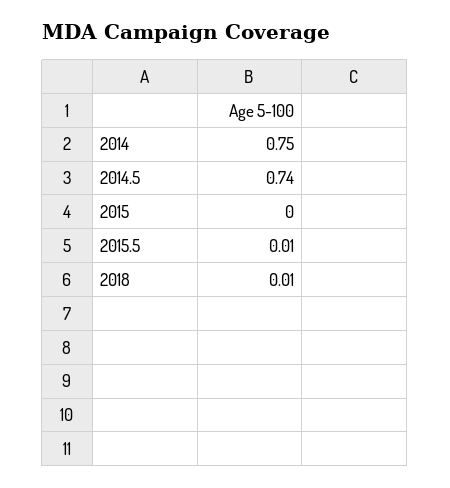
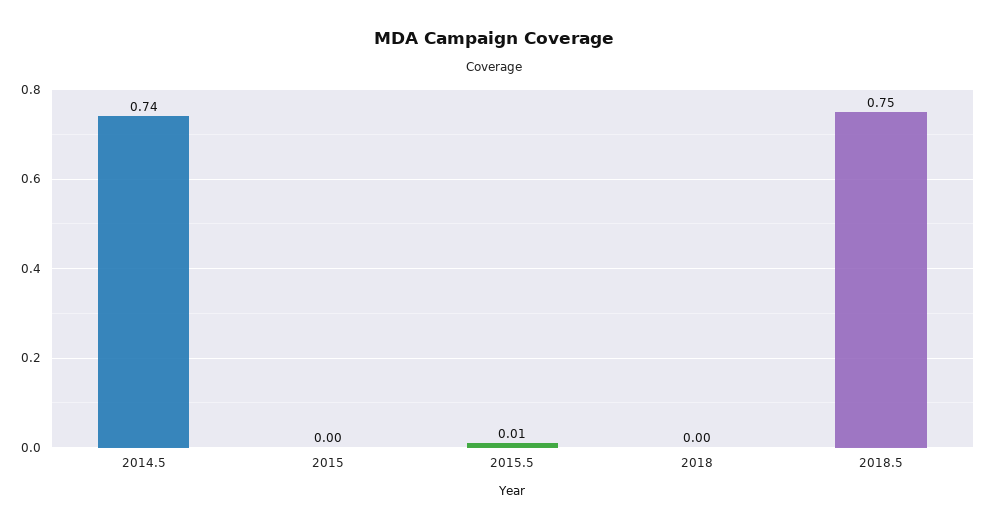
2014: 0.75 -> none
2018: 0.01 -> 0
2018.5: none -> 0.75

